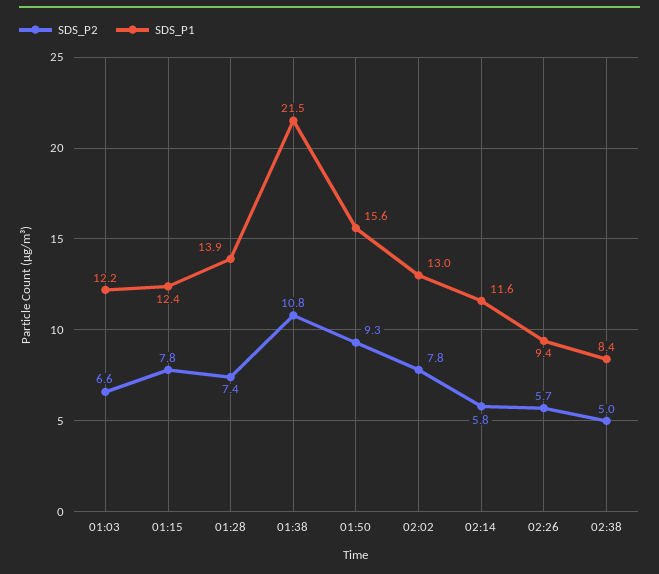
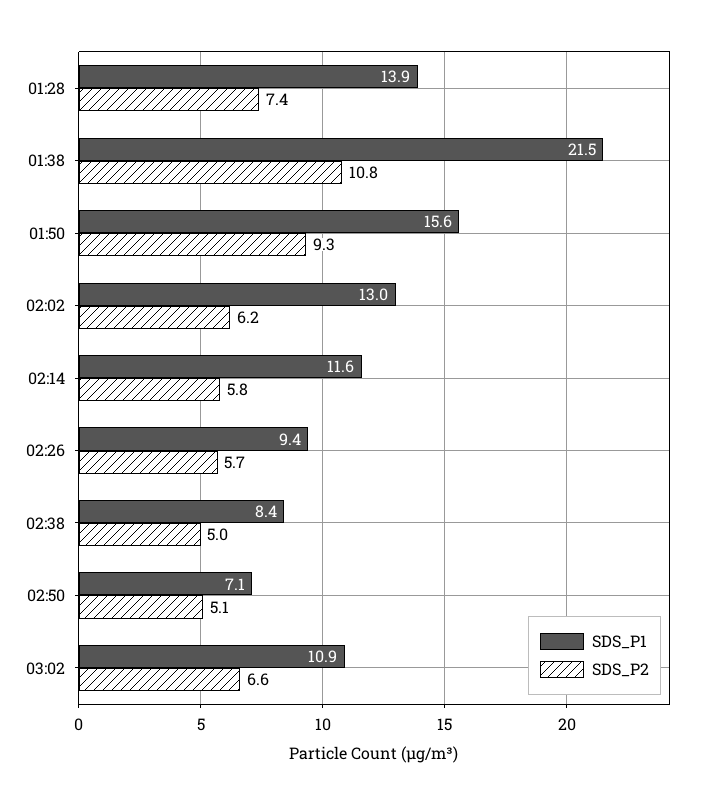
SDS_P2, 01:03: 6.6 -> none
SDS_P1, 01:03: 12.2 -> none
SDS_P2, 01:15: 7.8 -> none
SDS_P1, 01:15: 12.4 -> none
SDS_P2, 02:02: 7.8 -> 6.2
SDS_P1, 02:50: none -> 7.1
SDS_P2, 02:50: none -> 5.1
SDS_P1, 03:02: none -> 10.9
SDS_P2, 03:02: none -> 6.6

